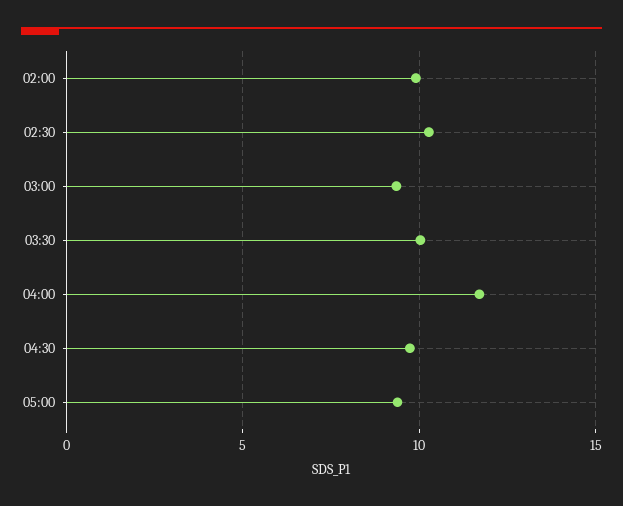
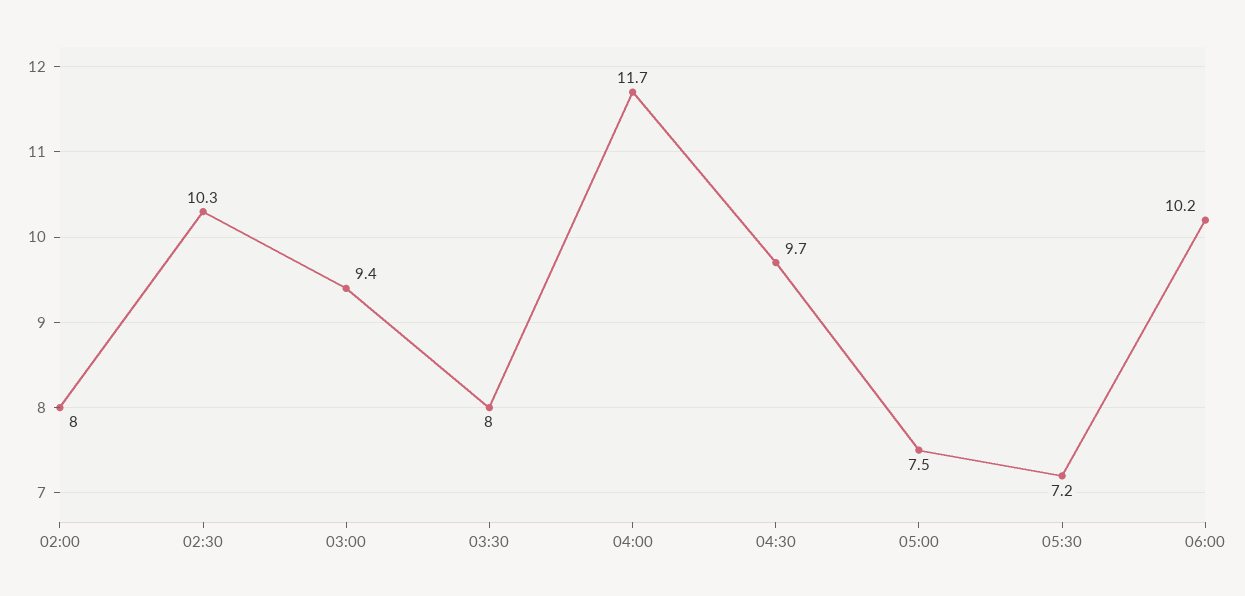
02:00: 10 -> 8
03:30: 10 -> 8
05:00: 9.5 -> 7.5
05:30: none -> 7.2
06:00: none -> 10.2

